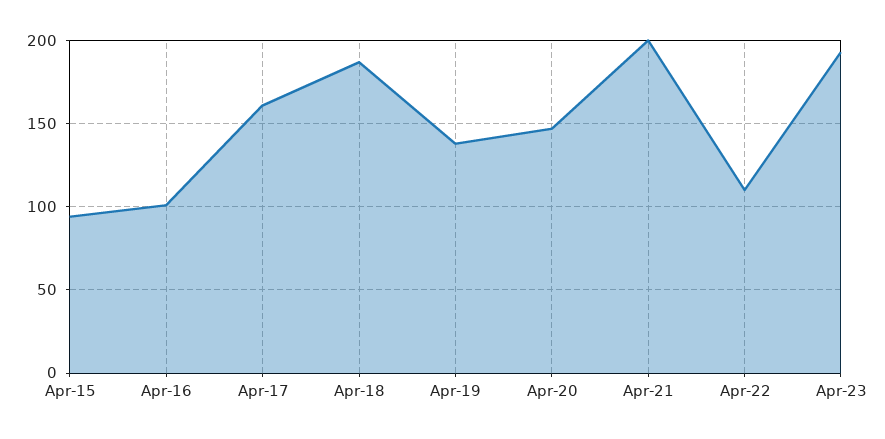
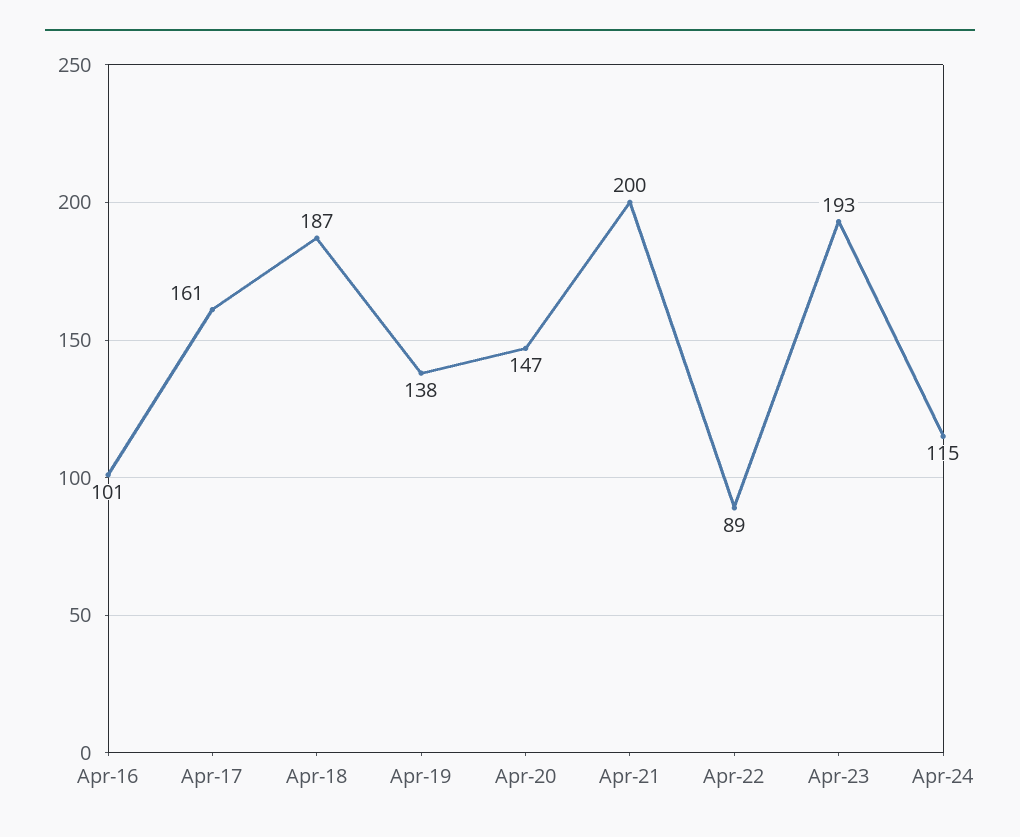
Apr-15: 95 -> none
Apr-22: 110 -> 89
Apr-24: none -> 115

